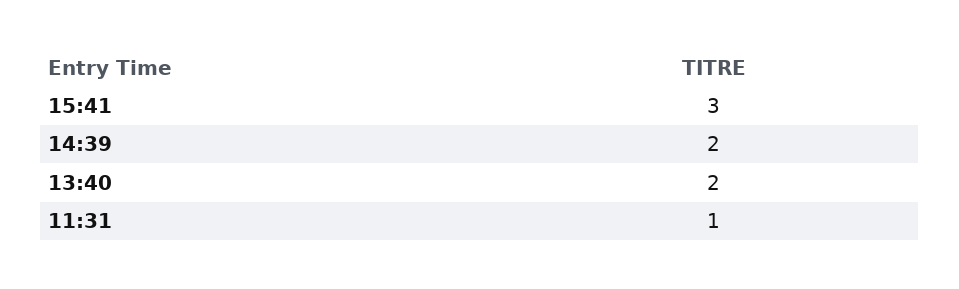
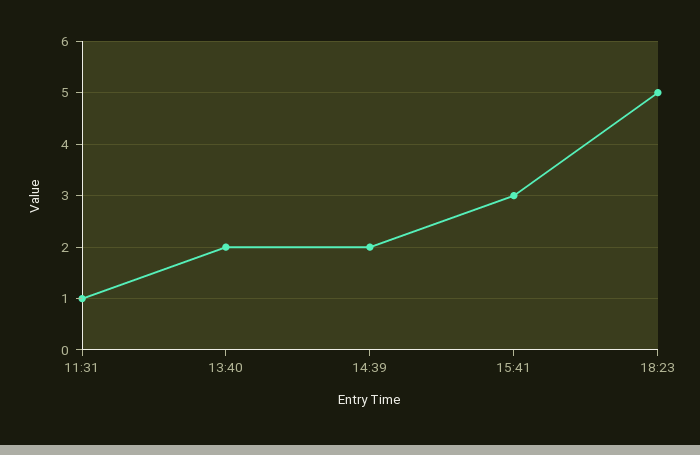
18:23: none -> 5

